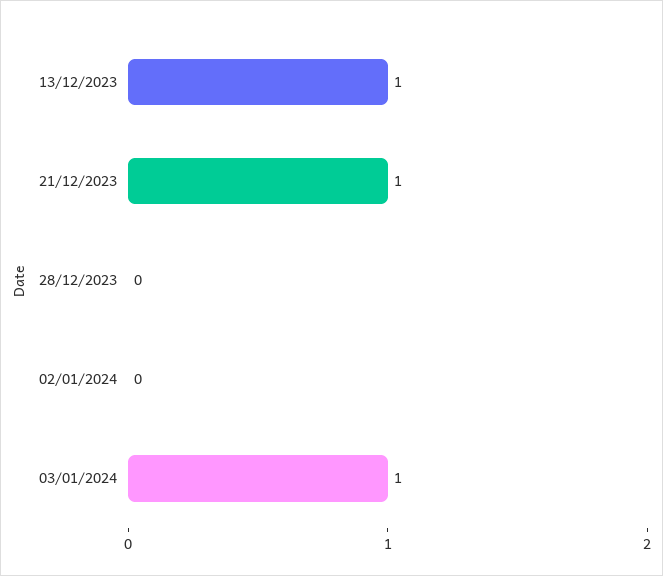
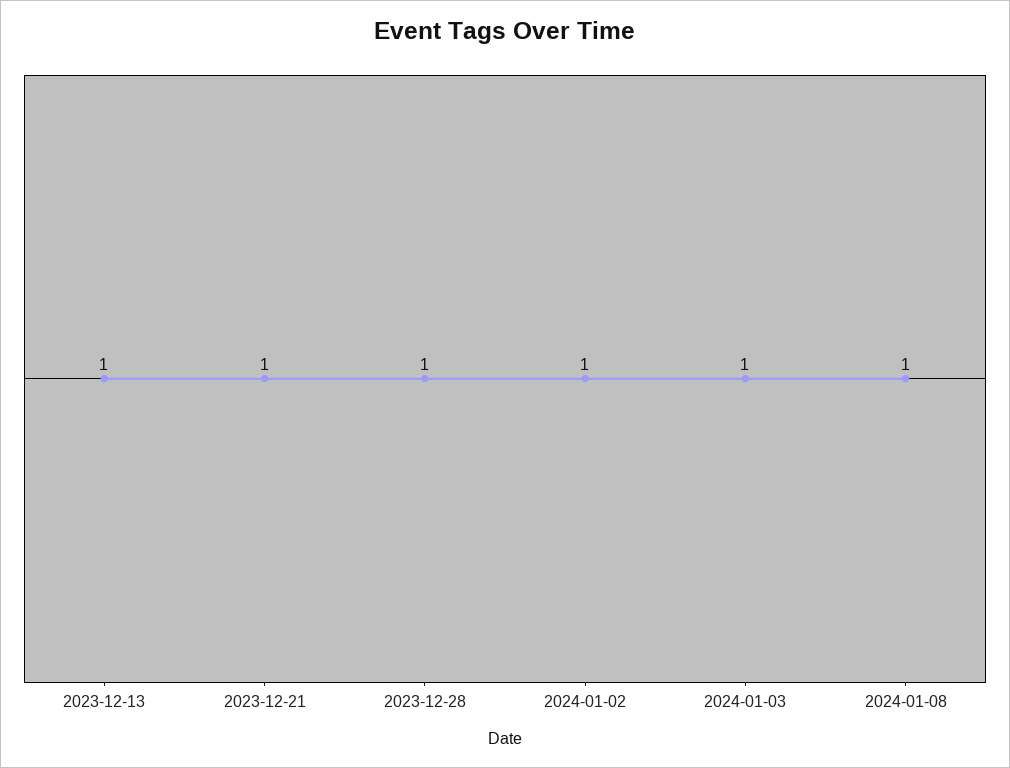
28/12/2023: 0 -> 1
02/01/2024: 0 -> 1
2024-01-08: none -> 1

